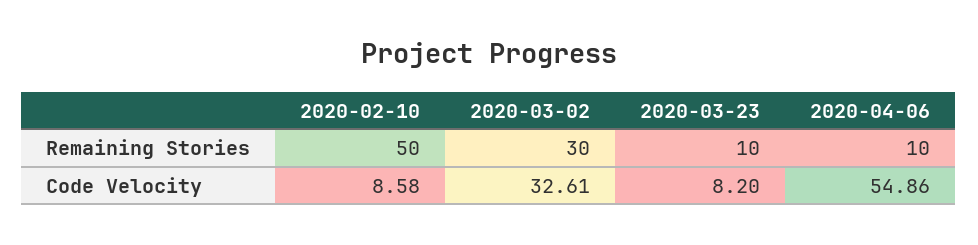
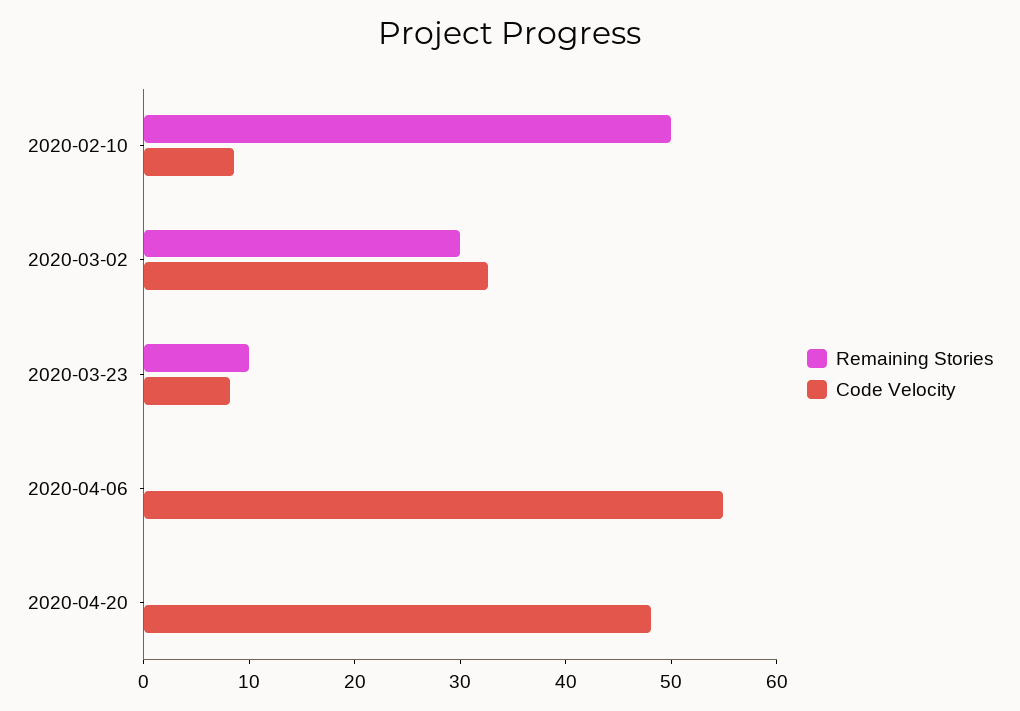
Remaining Stories, 2020-04-06: 10 -> 0
Remaining Stories, 2020-04-20: none -> 0
Code Velocity, 2020-04-20: none -> 48

